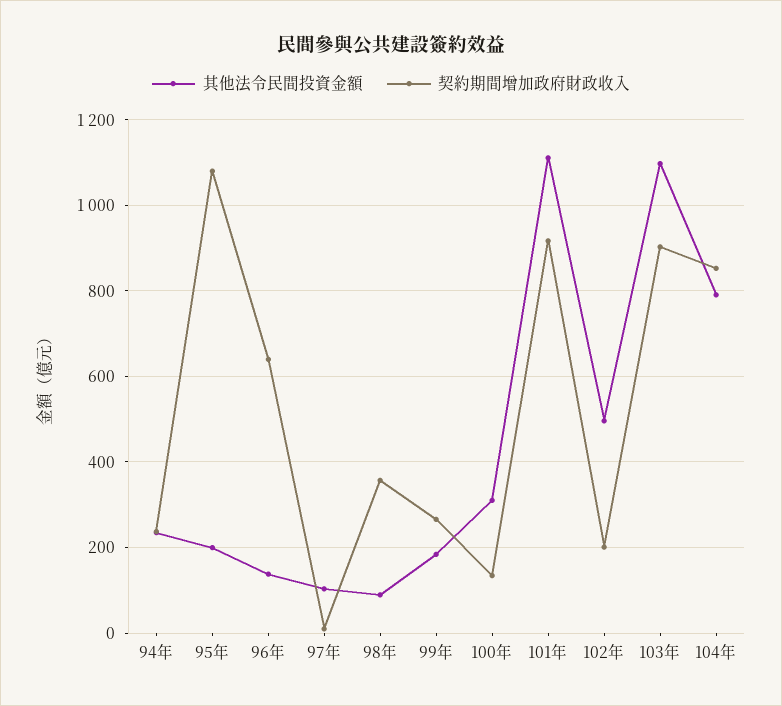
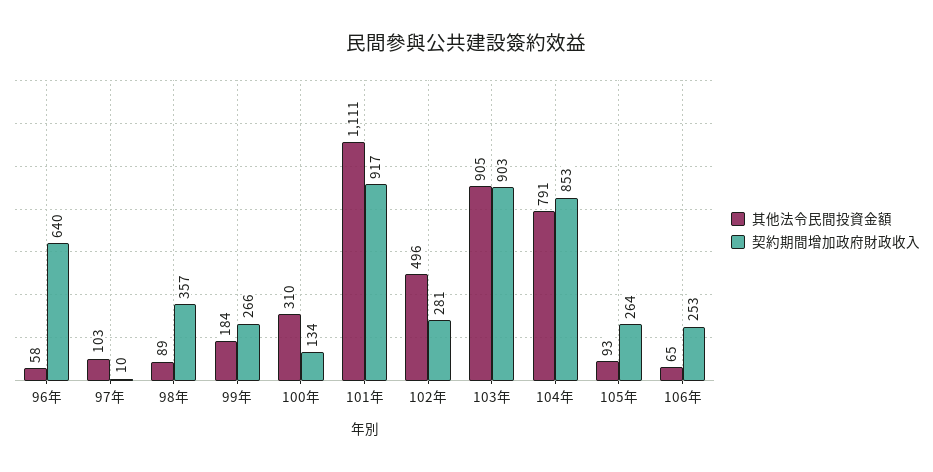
其他法令民間投資金額, 94年: 240 -> none
契約期間增加政府財政收入, 94年: 240 -> none
其他法令民間投資金額, 95年: 200 -> none
契約期間增加政府財政收入, 95年: 1080 -> none
其他法令民間投資金額, 96年: 140 -> 58
契約期間增加政府財政收入, 102年: 200 -> 281
其他法令民間投資金額, 103年: 1100 -> 905
其他法令民間投資金額, 105年: none -> 93
契約期間增加政府財政收入, 105年: none -> 264
其他法令民間投資金額, 106年: none -> 65
契約期間增加政府財政收入, 106年: none -> 253

